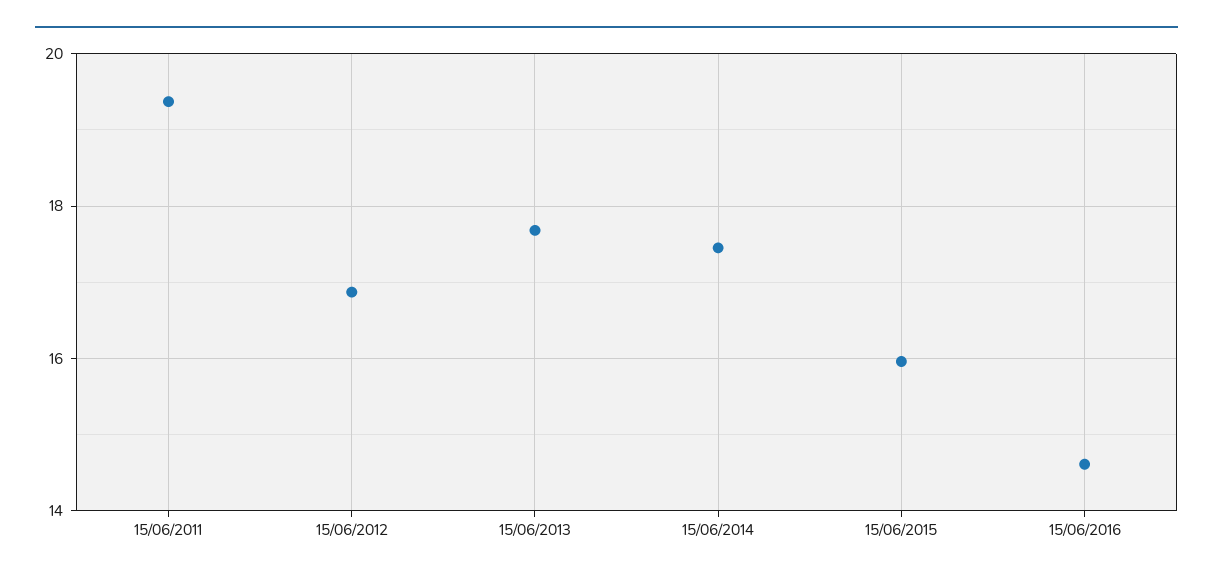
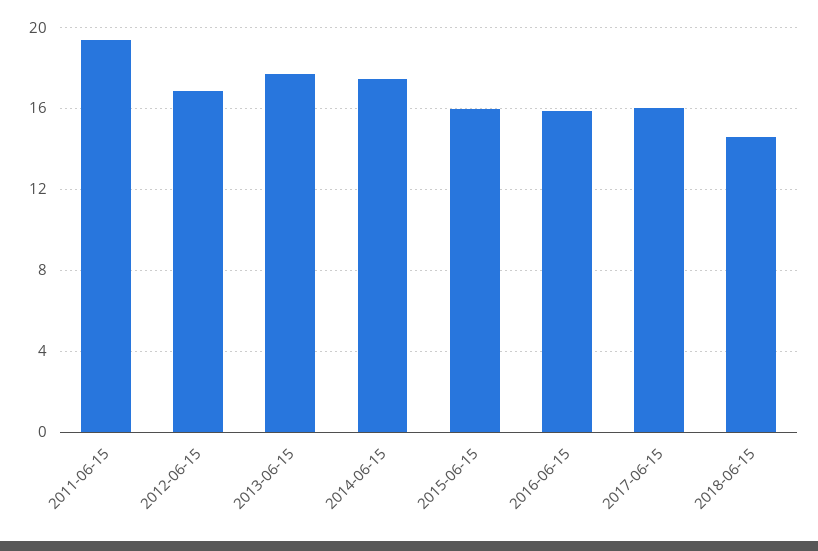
15/06/2016: 14.6 -> 16
2017-06-15: none -> 16
2018-06-15: none -> 14.5

